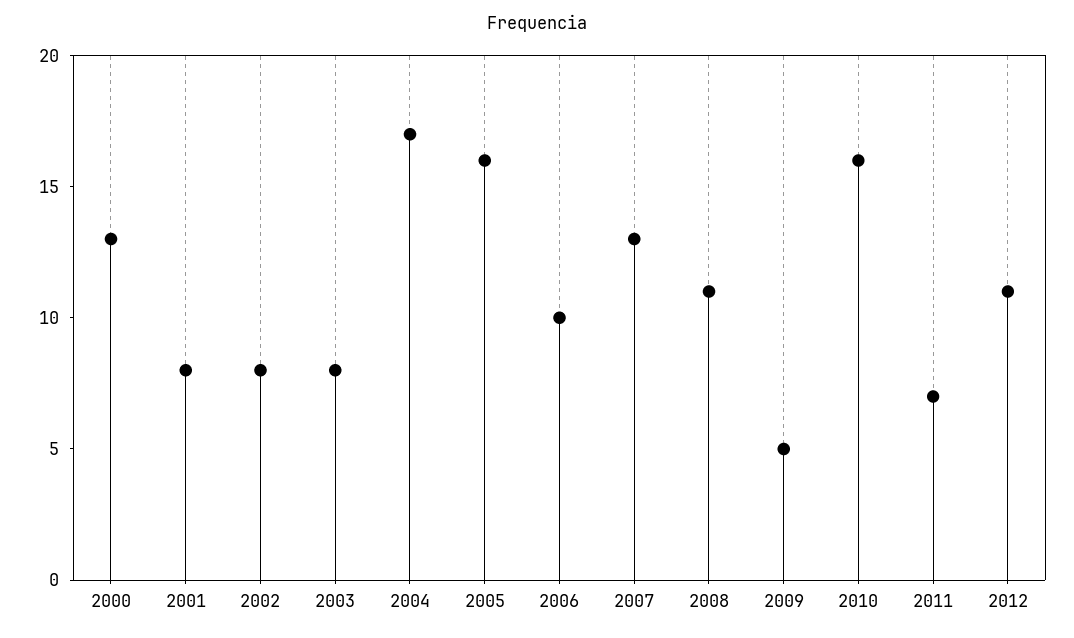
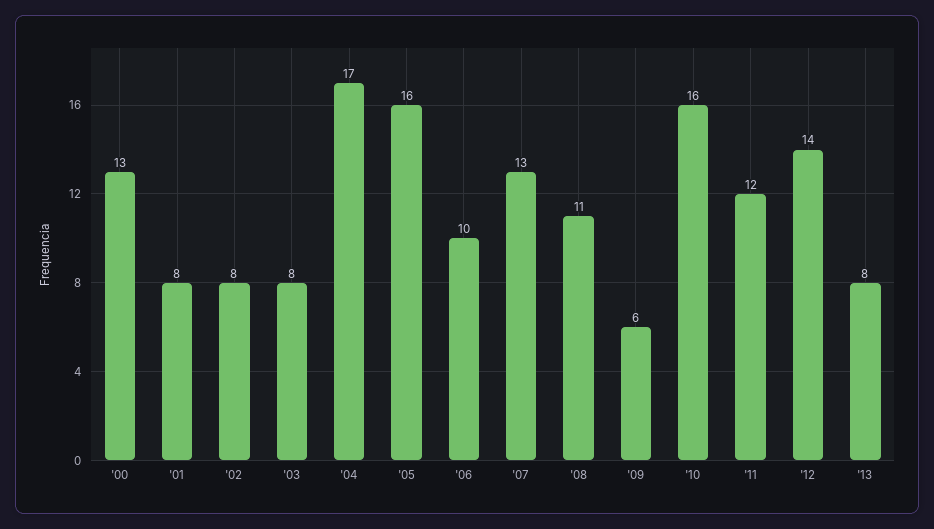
2009: 5 -> 6
2011: 7 -> 12
2012: 11 -> 14
'13: none -> 8

